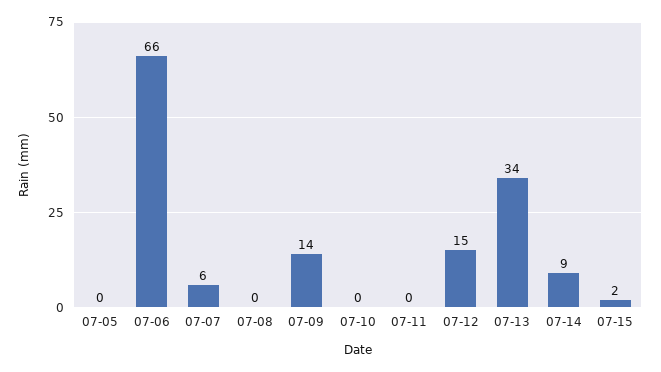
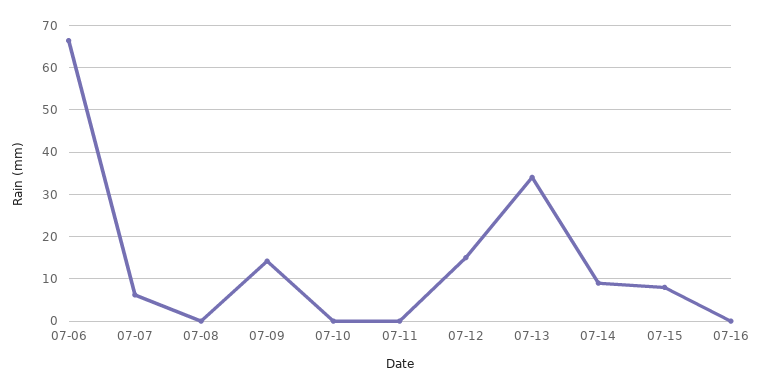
07-05: 0 -> none
07-15: 2 -> 8
07-16: none -> 0

